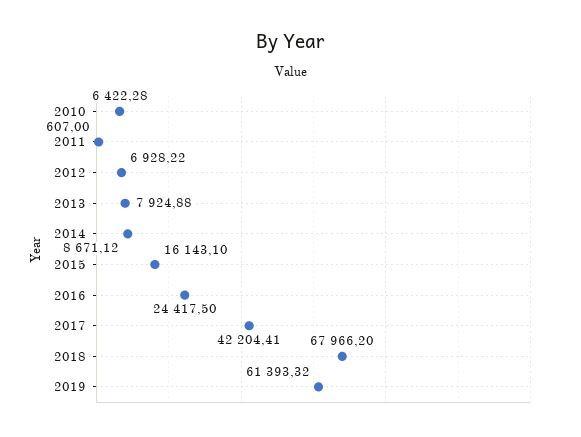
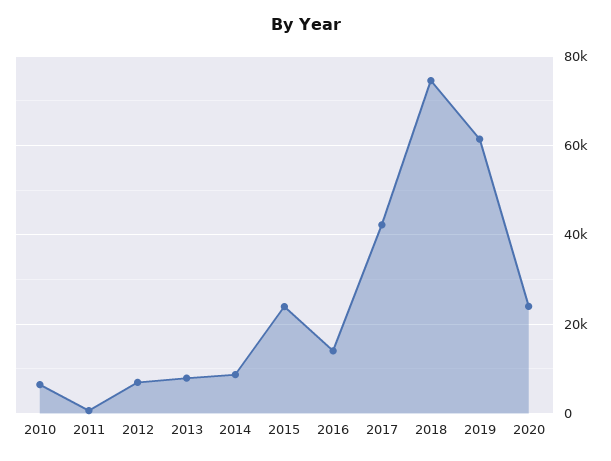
2015: 16143.1 -> 24000
2016: 24417.5 -> 14000
2018: 67966.2 -> 74000
2020: none -> 24000

